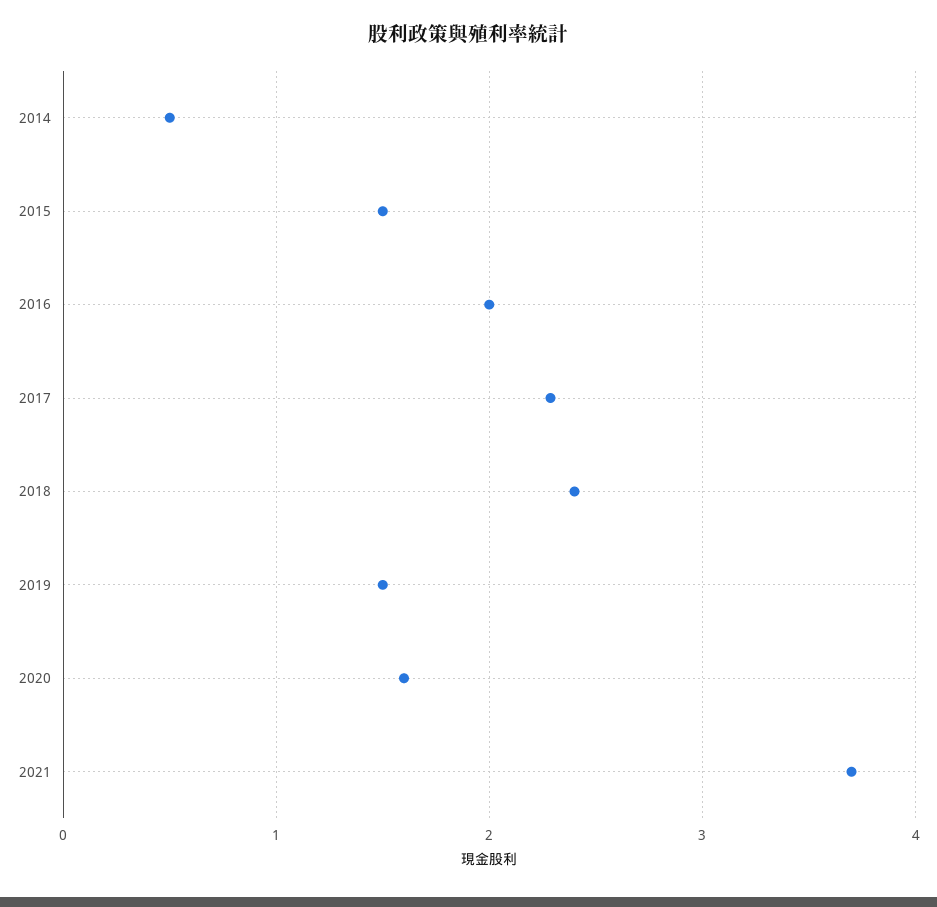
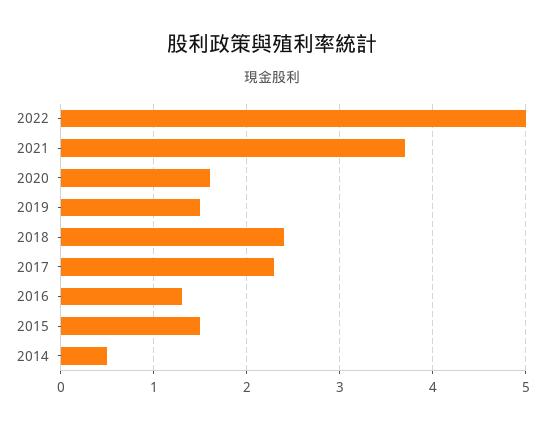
2016: 2 -> 1.3
2022: none -> 5

